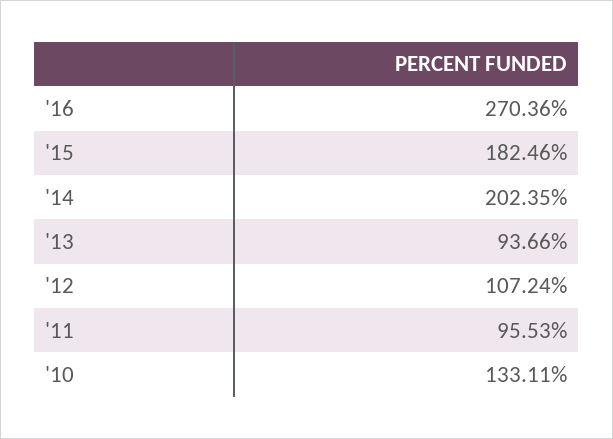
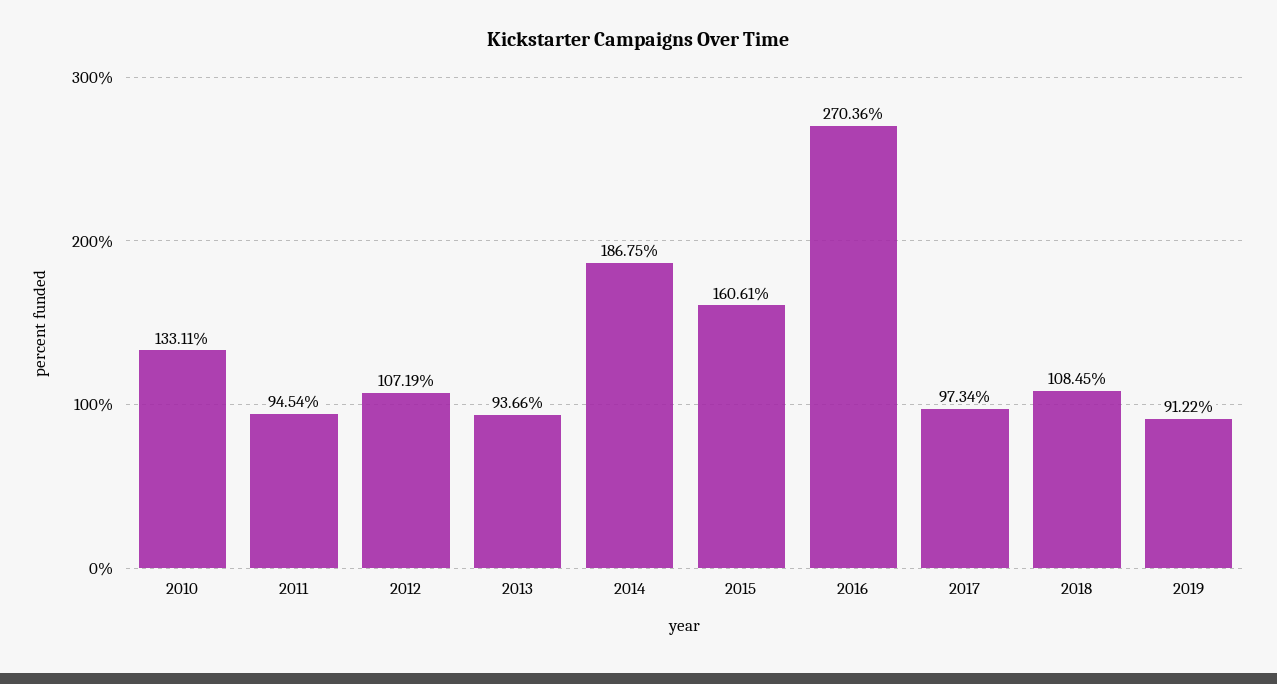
'15: 182.46 -> 160.61
'14: 202.35 -> 186.75
'12: 107.24 -> 107.19
'11: 95.53 -> 94.54
2017: none -> 97.34
2018: none -> 108.45
2019: none -> 91.22

